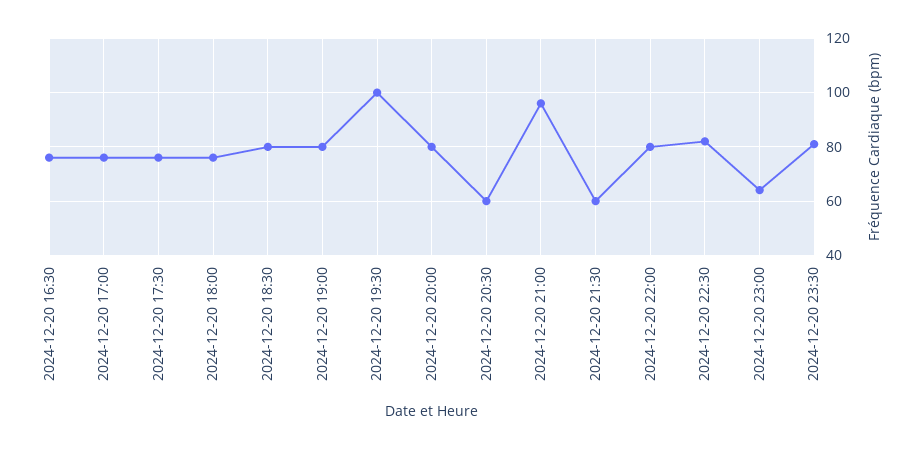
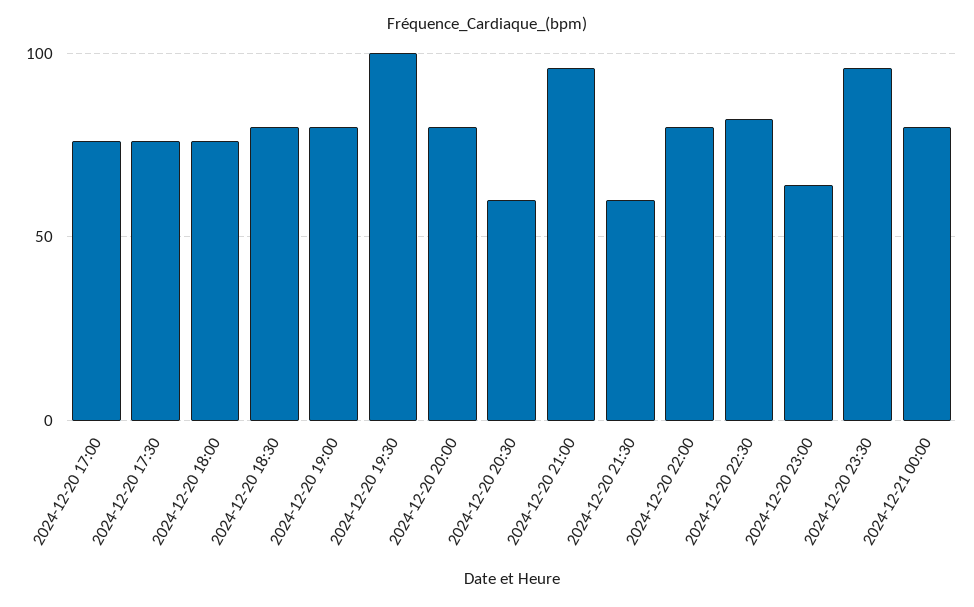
2024-12-20 16:30: 75 -> none
2024-12-20 23:30: 80 -> 95
2024-12-21 00:00: none -> 80

